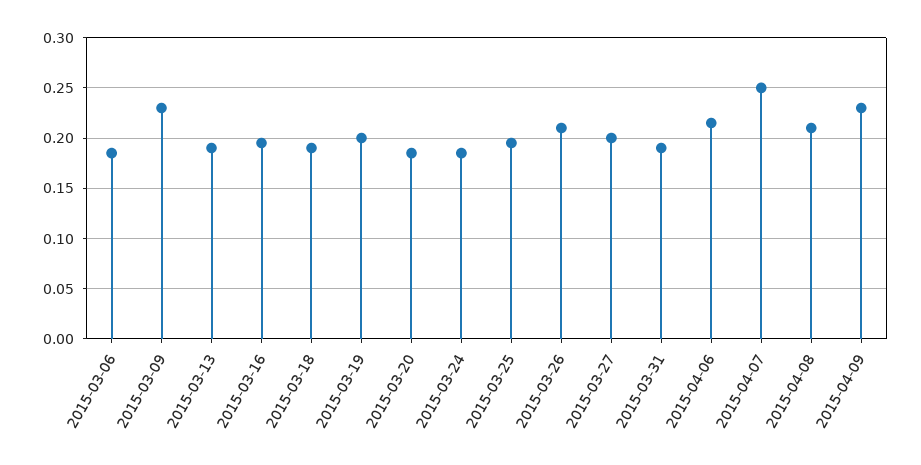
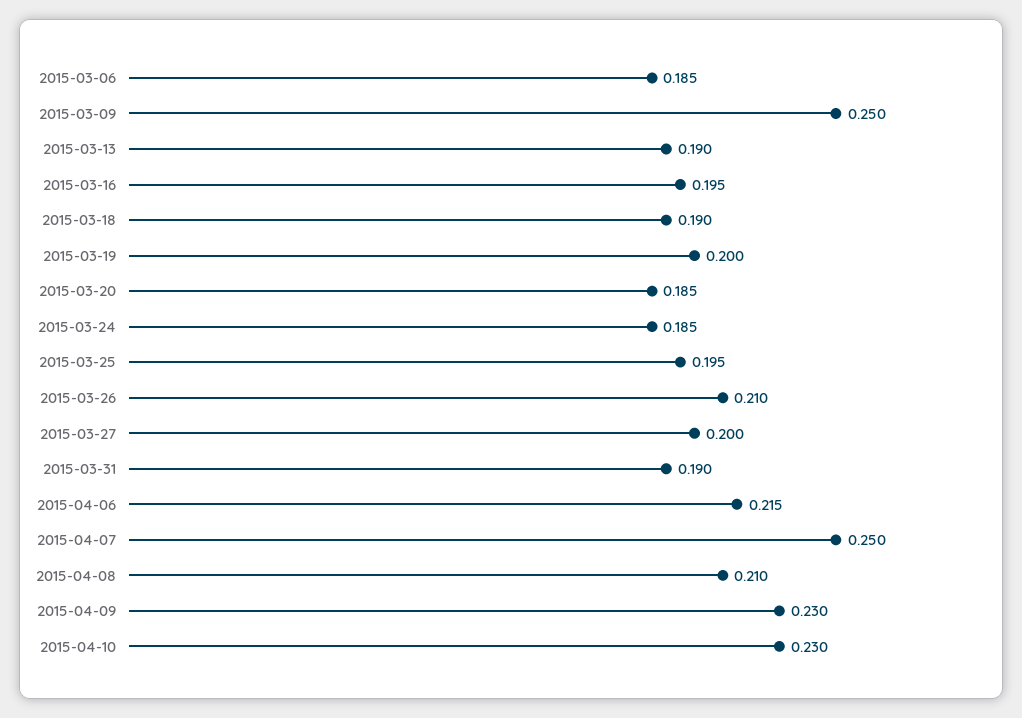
2015-03-09: 0.23 -> 0.25
2015-04-10: none -> 0.23

